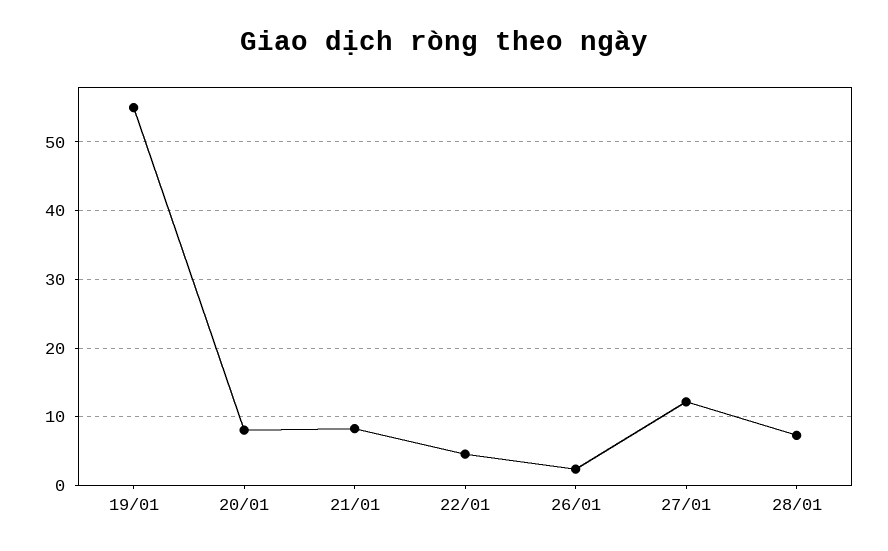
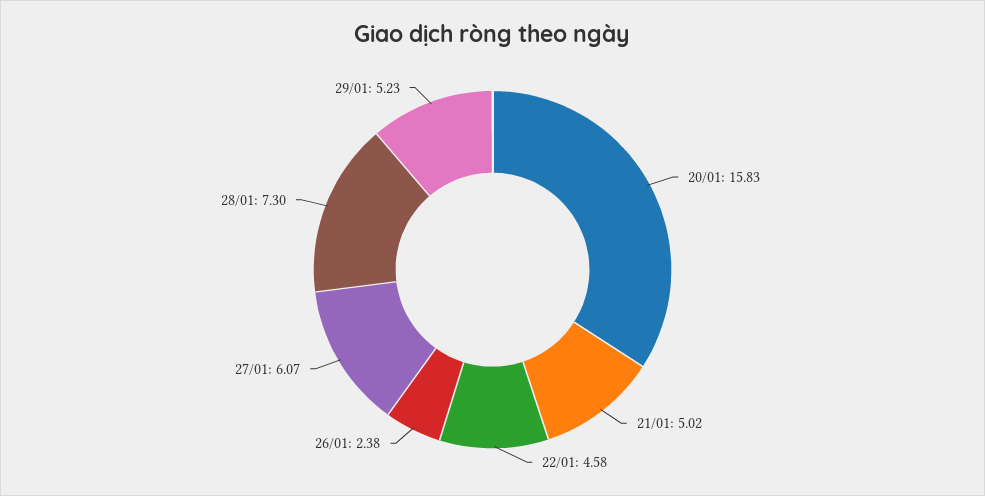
19/01: 55 -> none
20/01: 8 -> 15.83
21/01: 8 -> 5.02
27/01: 12 -> 6.07
29/01: none -> 5.23

